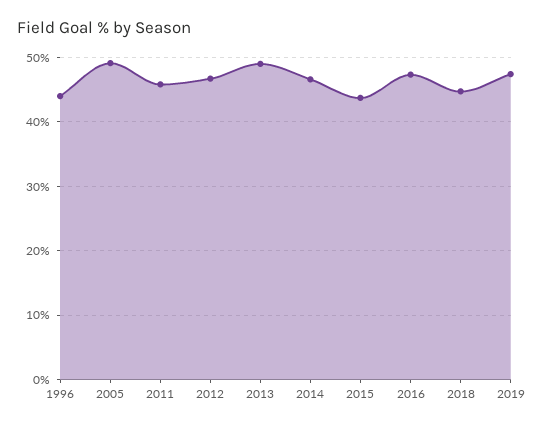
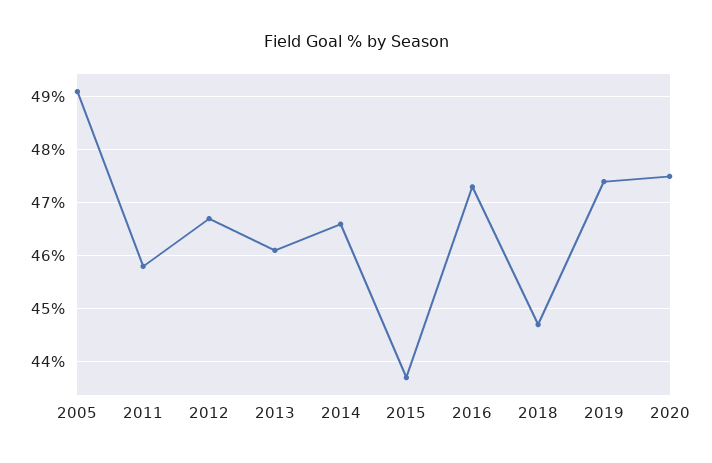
1996: 44 -> none
2013: 49 -> 46
2020: none -> 47.5

